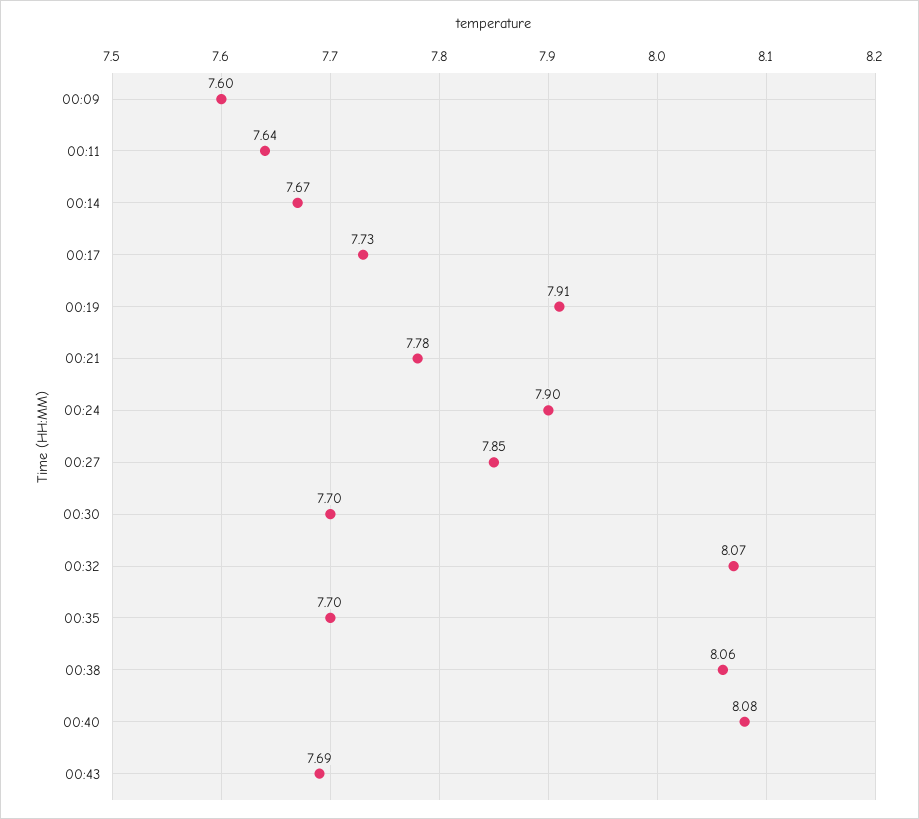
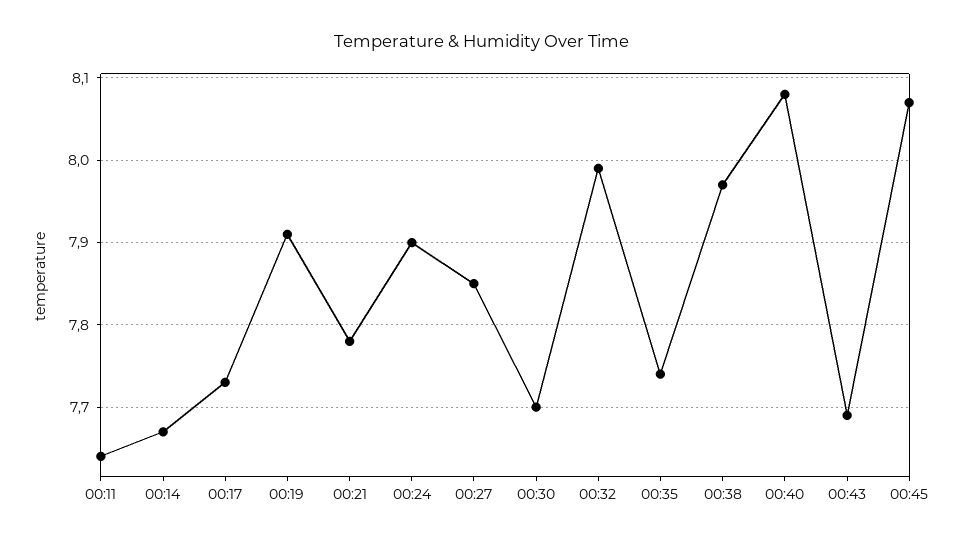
00:09: 7.6 -> none
00:32: 8.07 -> 7.99
00:35: 7.7 -> 7.74
00:38: 8.06 -> 7.97
00:45: none -> 8.07

